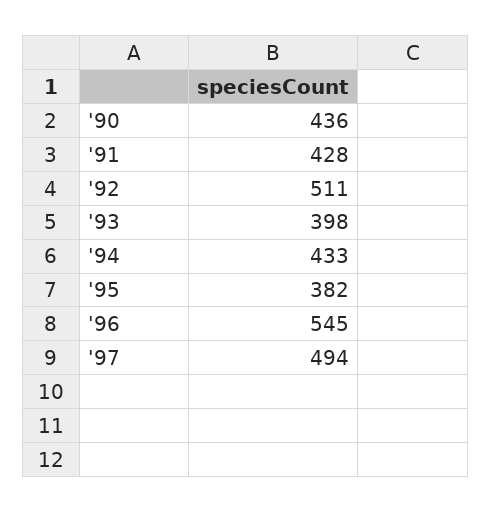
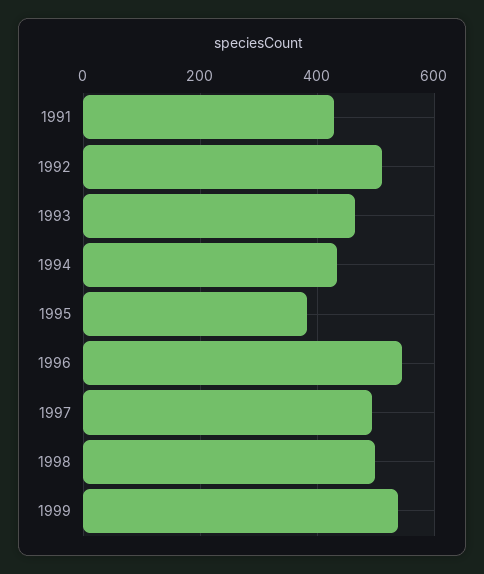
'90: 436 -> none
'93: 398 -> 460
1998: none -> 500
1999: none -> 540

